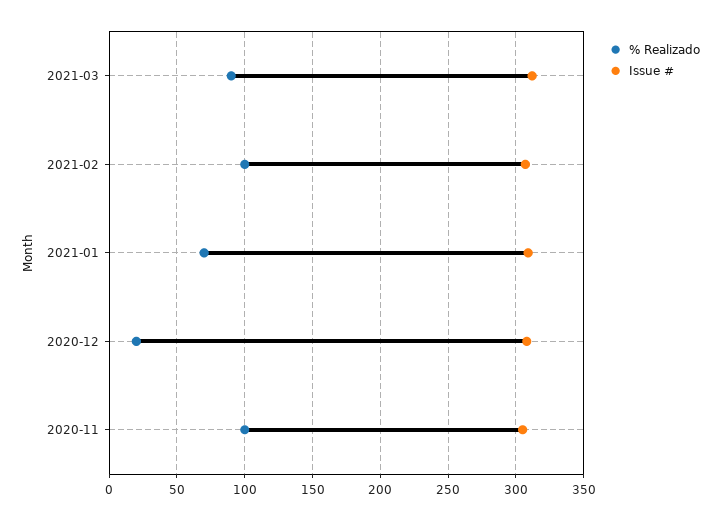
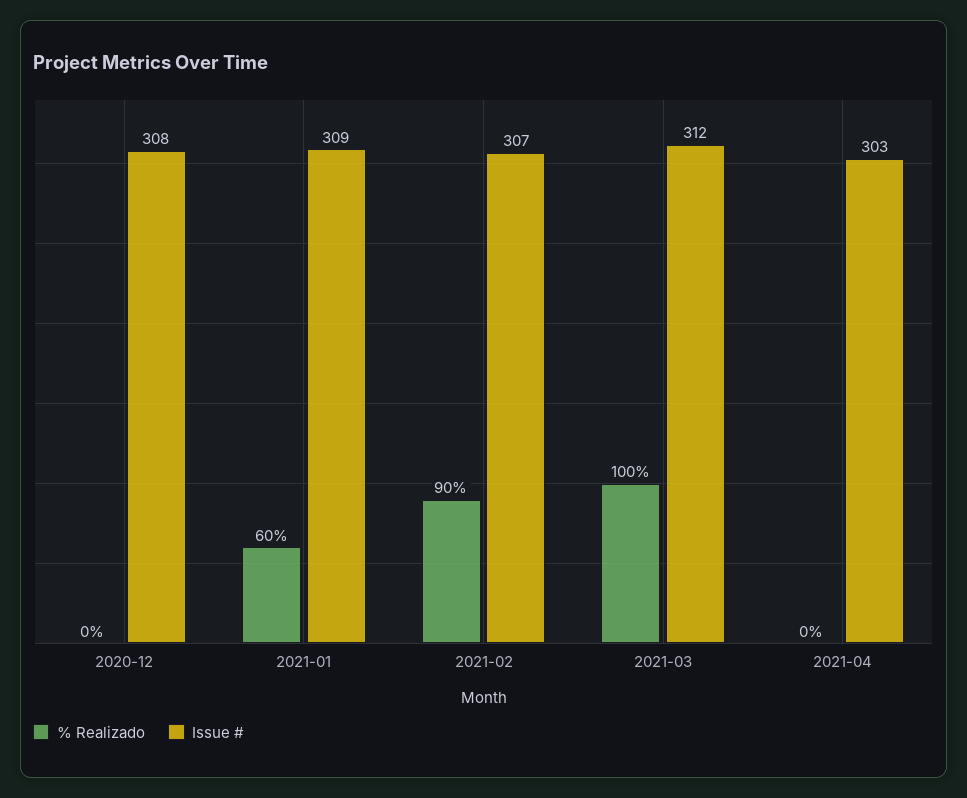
% Realizado, 2021-03: 90 -> 100
% Realizado, 2021-02: 100 -> 90
% Realizado, 2021-01: 70 -> 60
% Realizado, 2020-12: 20 -> 0
% Realizado, 2020-11: 100 -> none
Issue #, 2020-11: 305 -> none
% Realizado, 2021-04: none -> 0
Issue #, 2021-04: none -> 303

